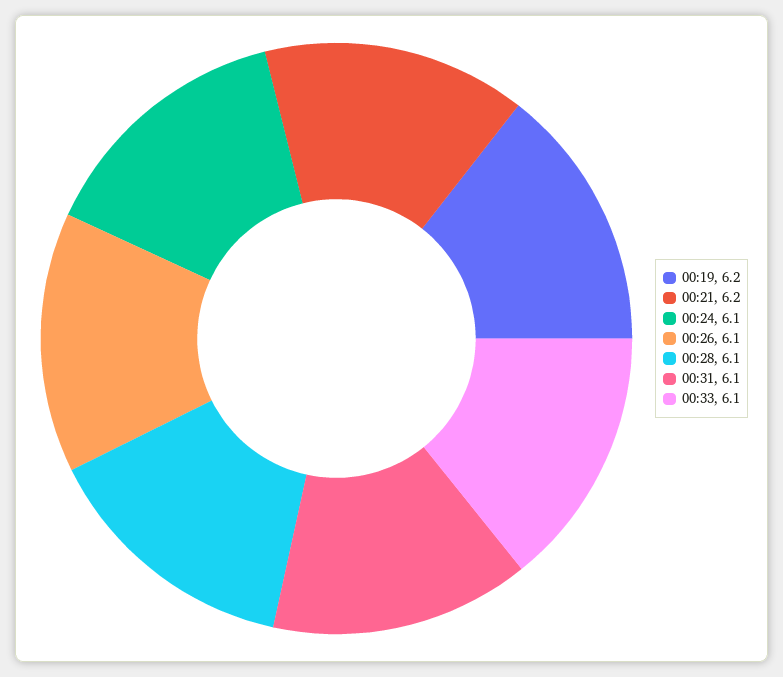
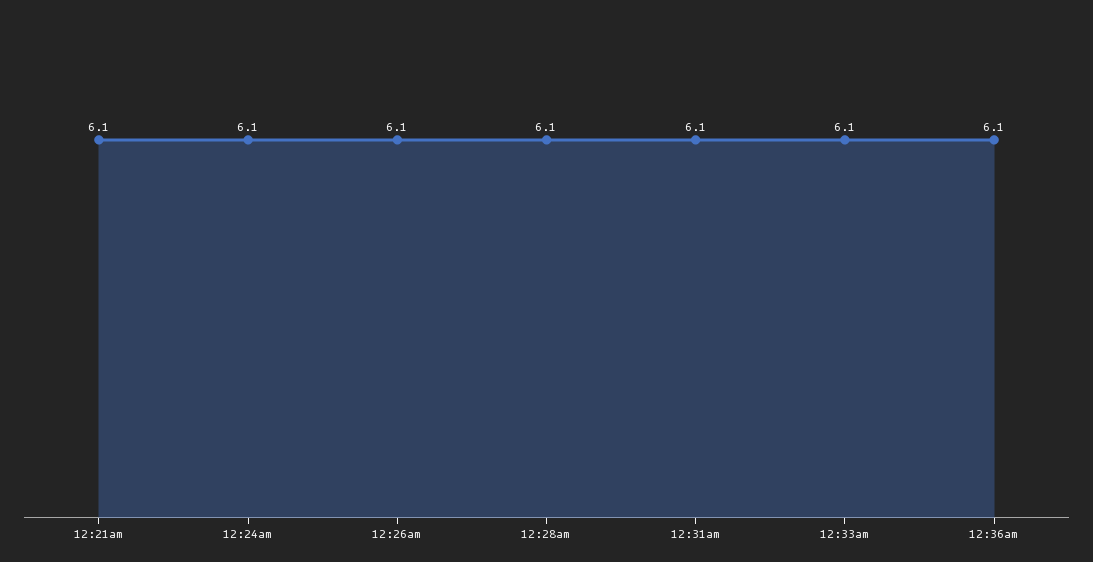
00:19: 6.2 -> none
00:21: 6.2 -> 6.1
12:36am: none -> 6.1

